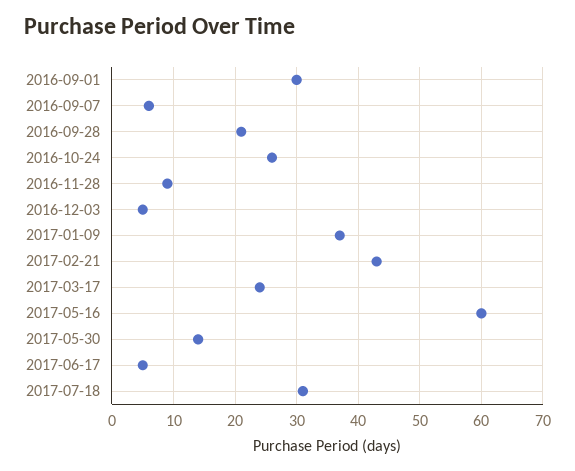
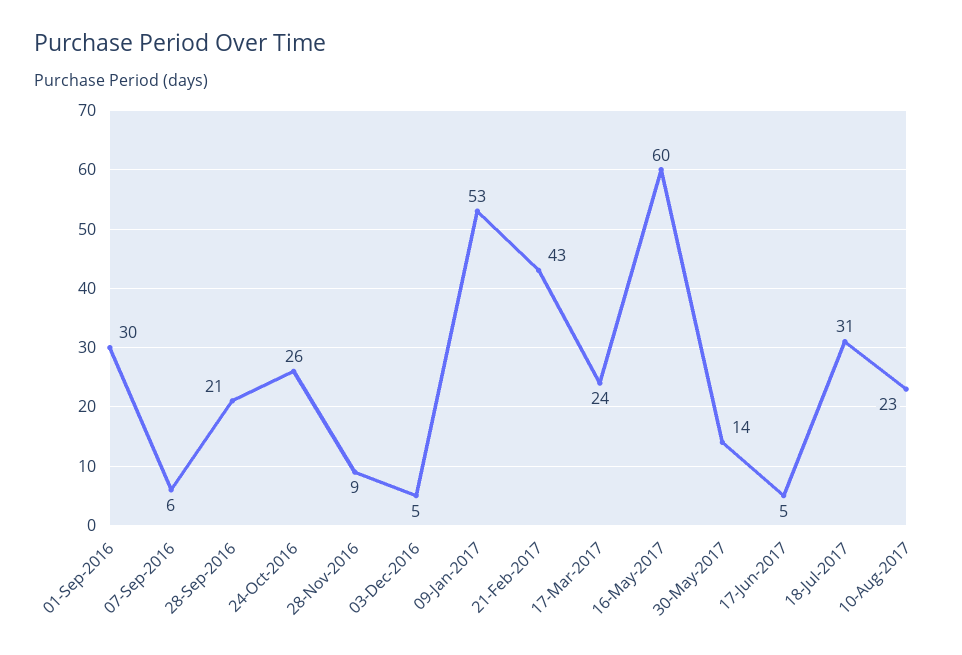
2017-01-09: 37 -> 53
10-Aug-2017: none -> 23

